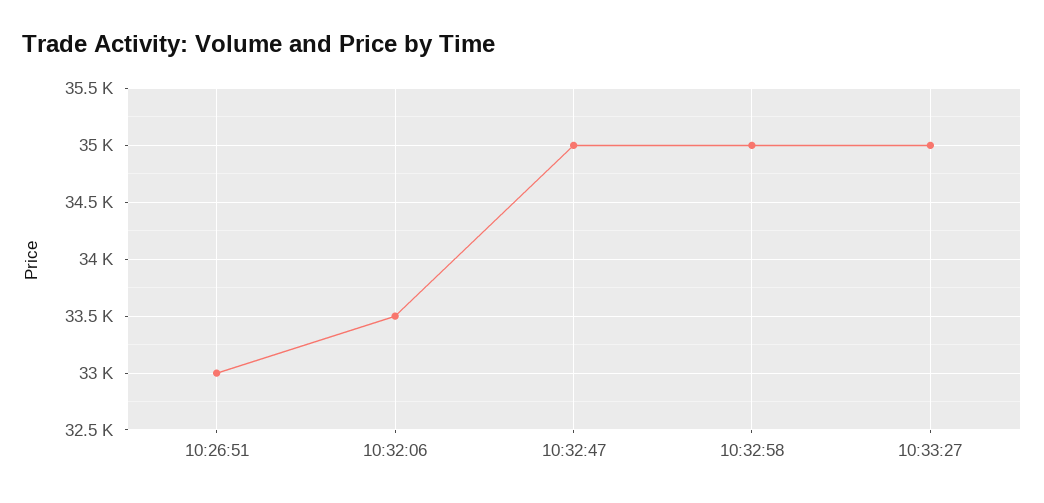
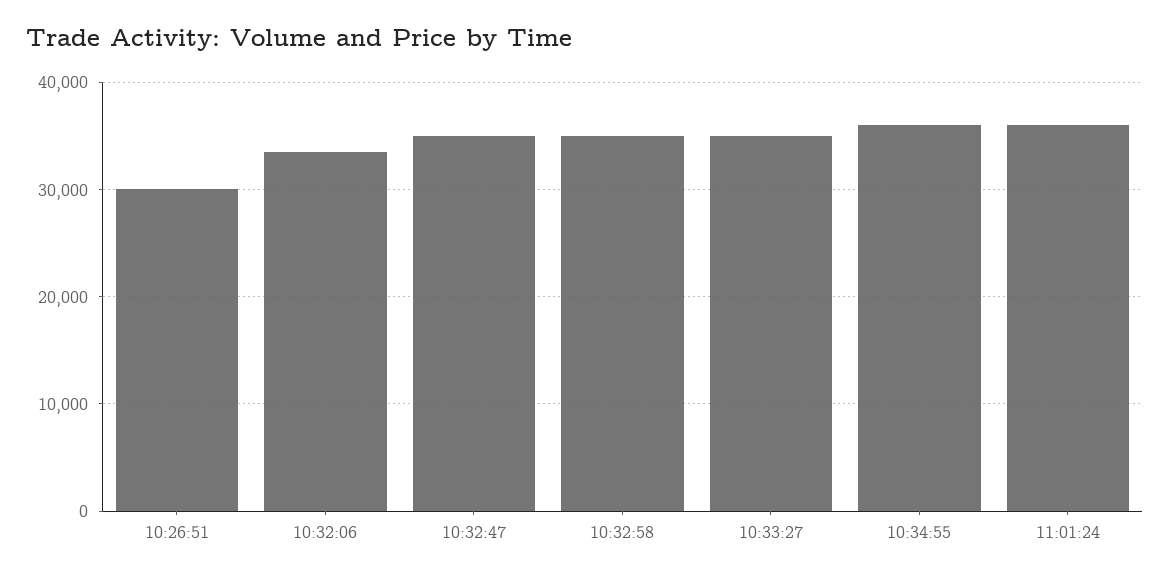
10:26:51: 33000 -> 30000
10:34:55: none -> 36000
11:01:24: none -> 36000

